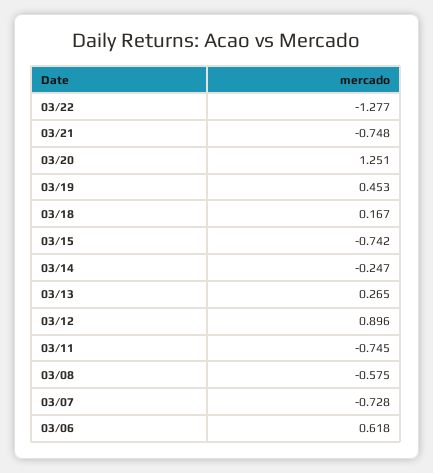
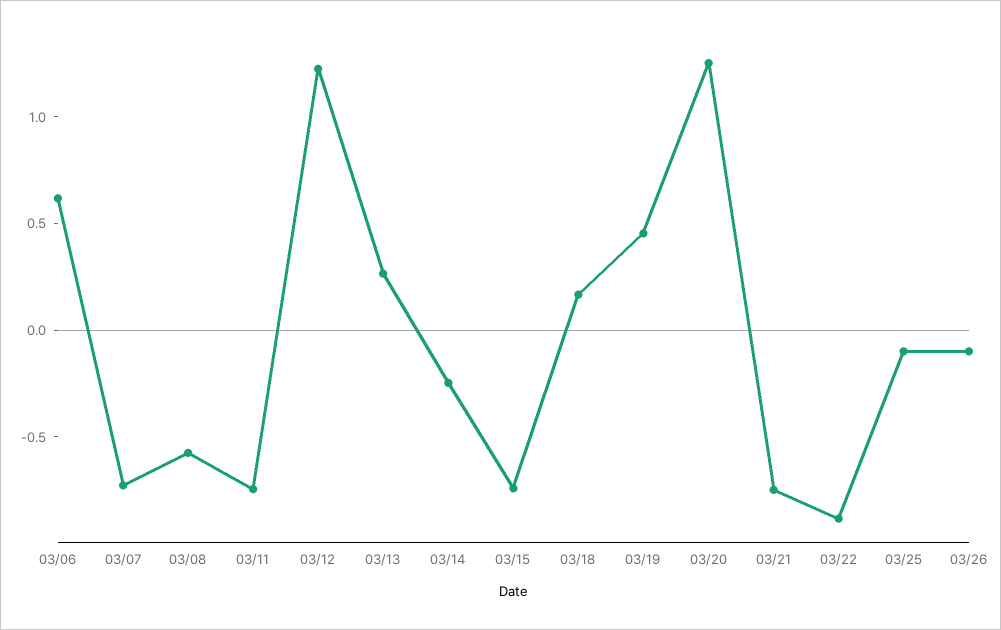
03/22: -1.277 -> -0.9
03/12: 0.896 -> 1.2
03/25: none -> -0.1
03/26: none -> -0.1

